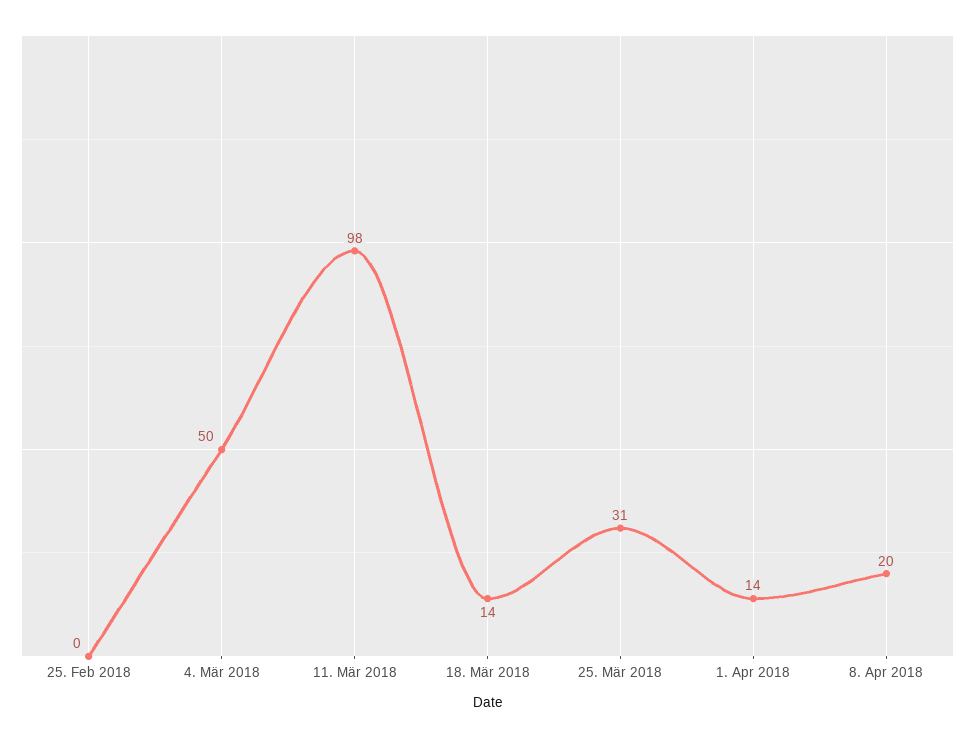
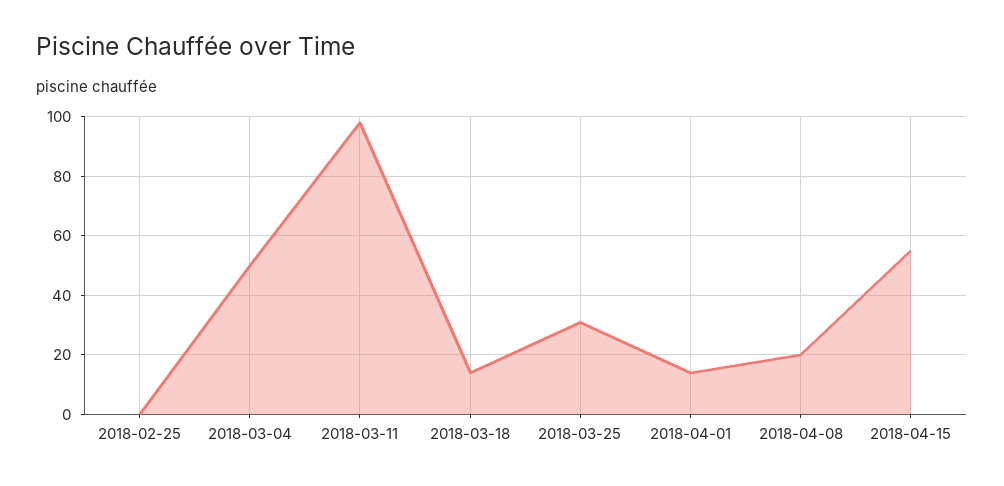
2018-04-15: none -> 55

